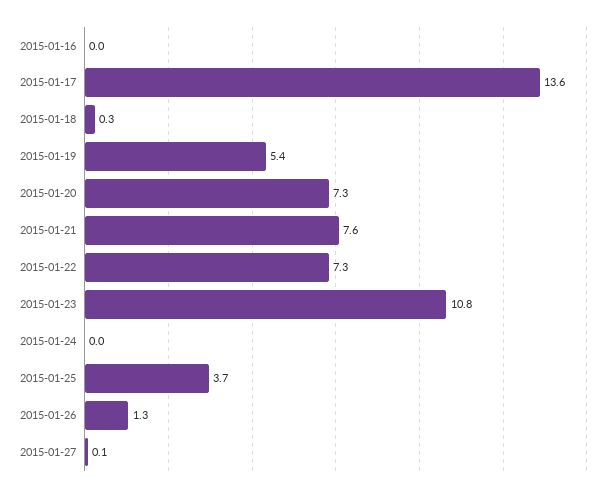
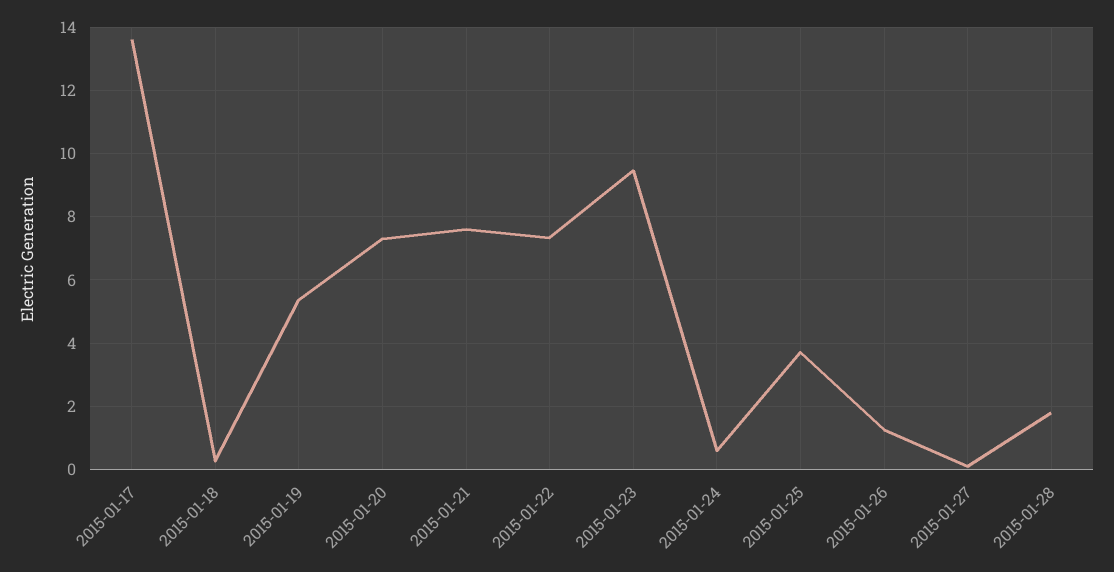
2015-01-16: 0 -> none
2015-01-23: 10.8 -> 9.4
2015-01-24: 0 -> 0.6
2015-01-28: none -> 1.8

